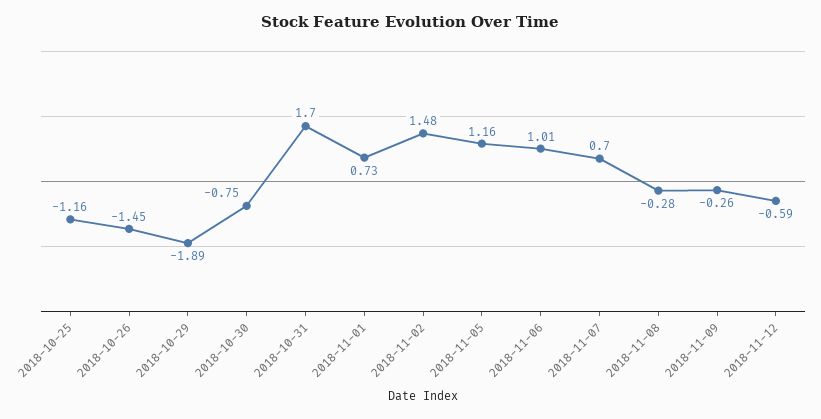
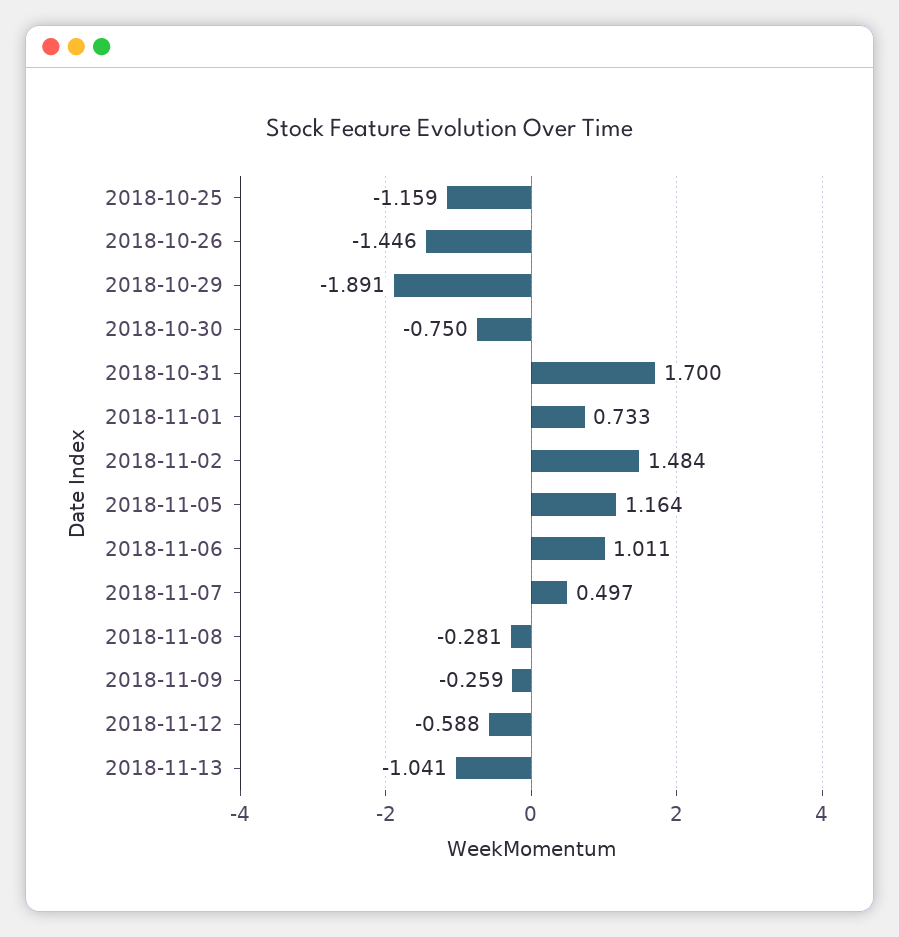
2018-11-07: 0.7 -> 0.497
2018-11-13: none -> -1.041

